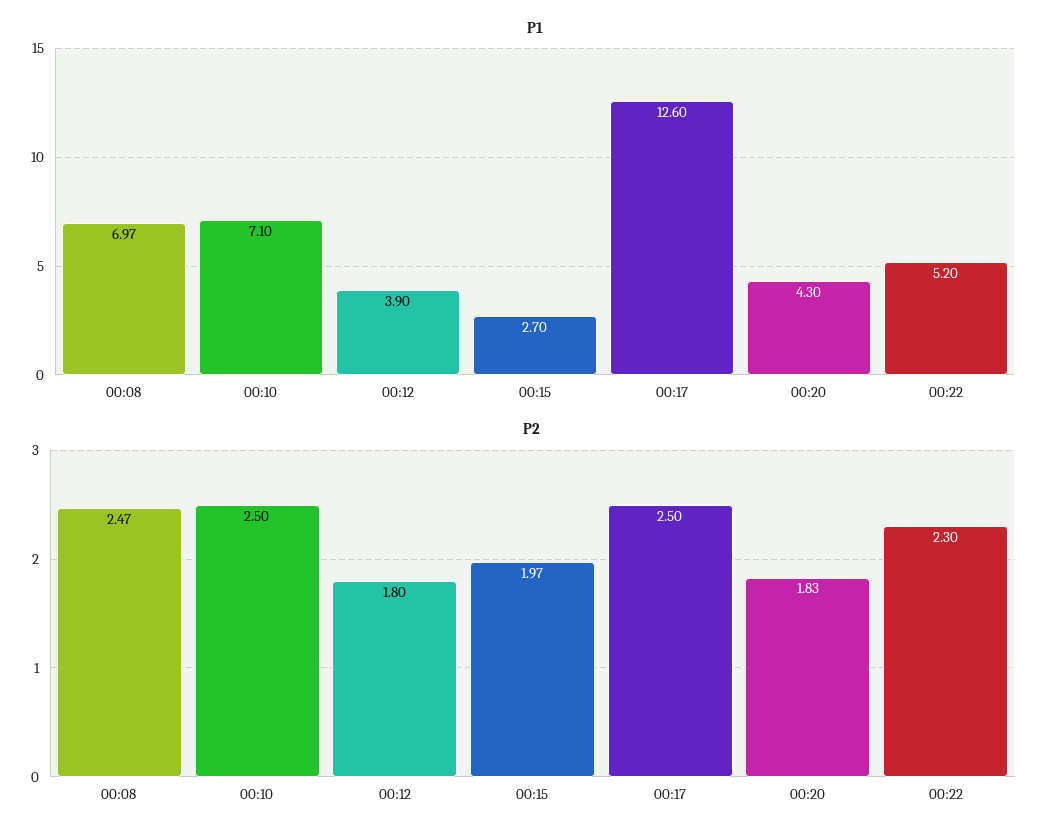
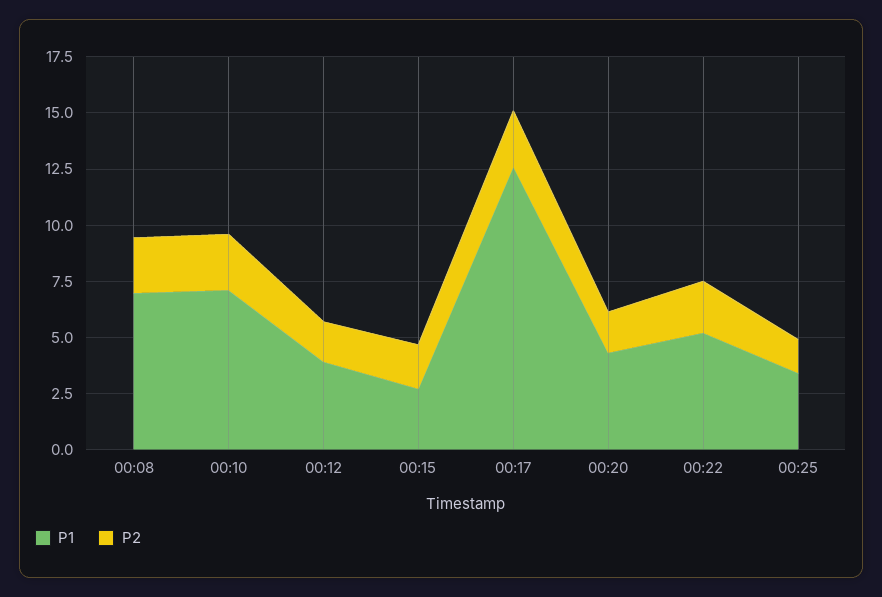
P1, 00:25: none -> 3.5
P2, 00:25: none -> 1.5

